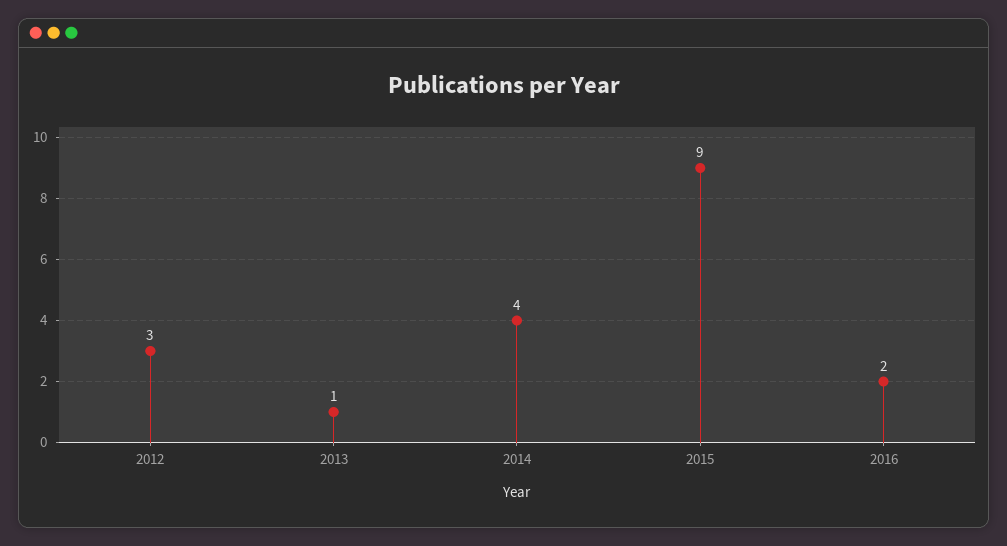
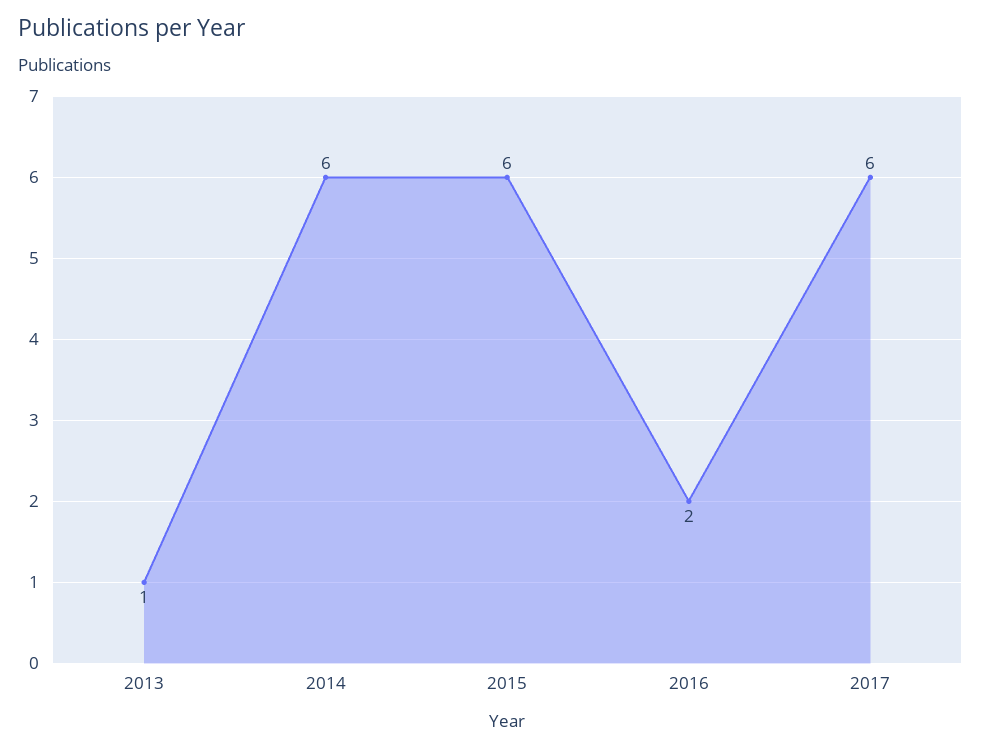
2012: 3 -> none
2014: 4 -> 6
2015: 9 -> 6
2017: none -> 6

